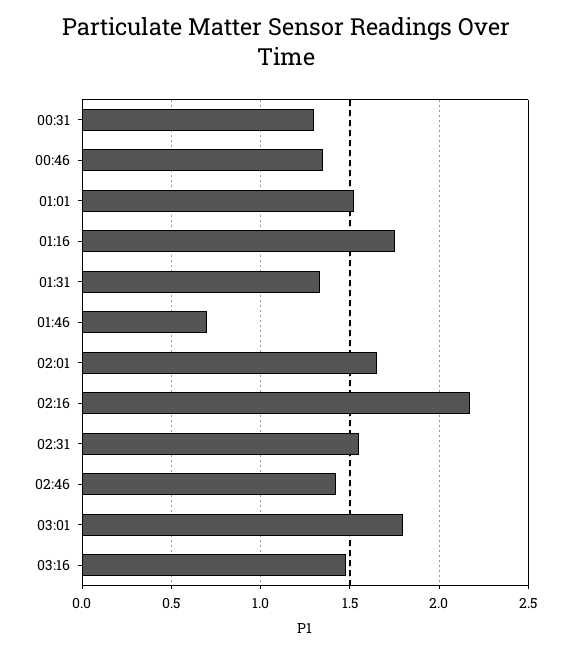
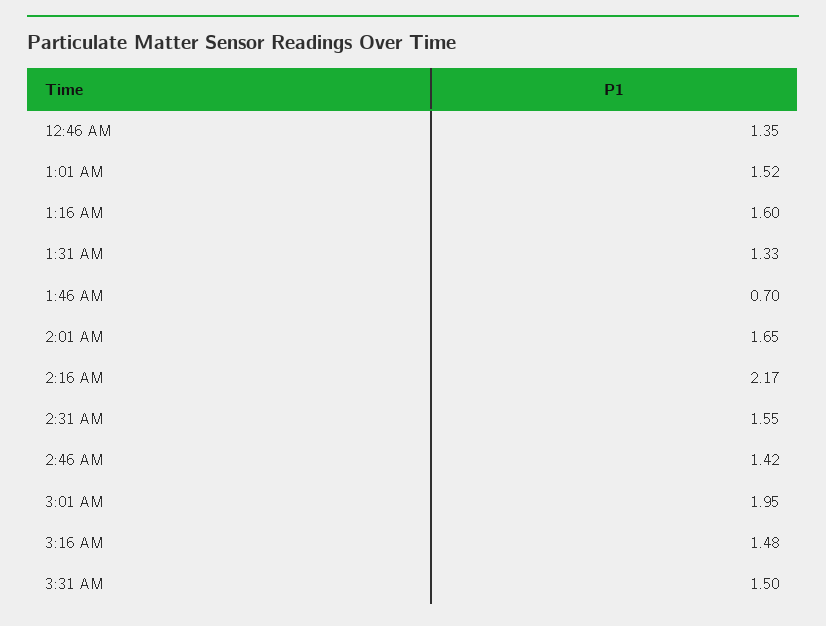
00:31: 1.3 -> none
01:16: 1.75 -> 1.6
03:01: 1.8 -> 1.95
3:31 AM: none -> 1.5

